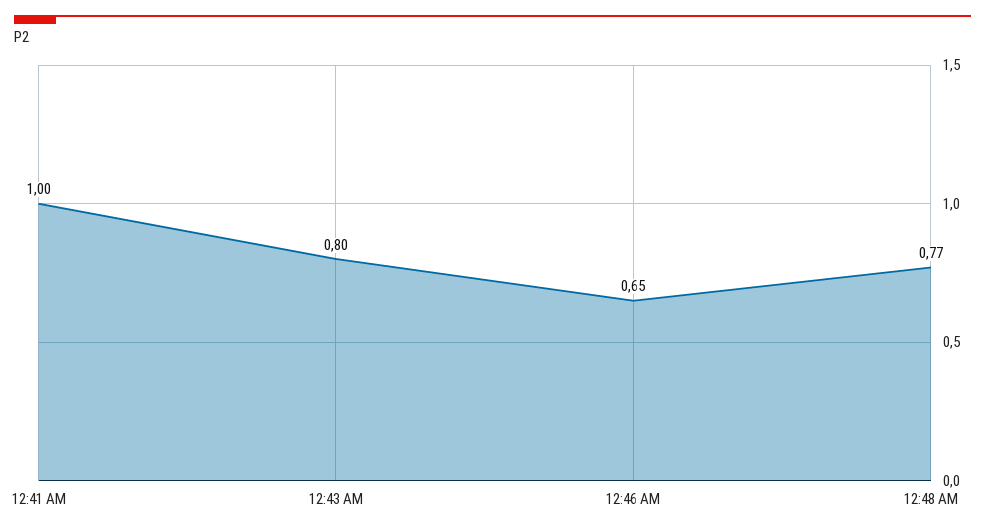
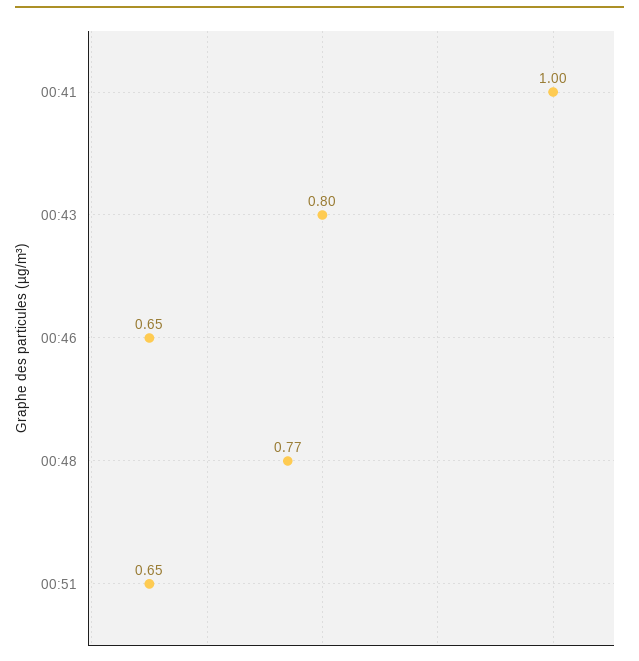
00:51: none -> 0.65

